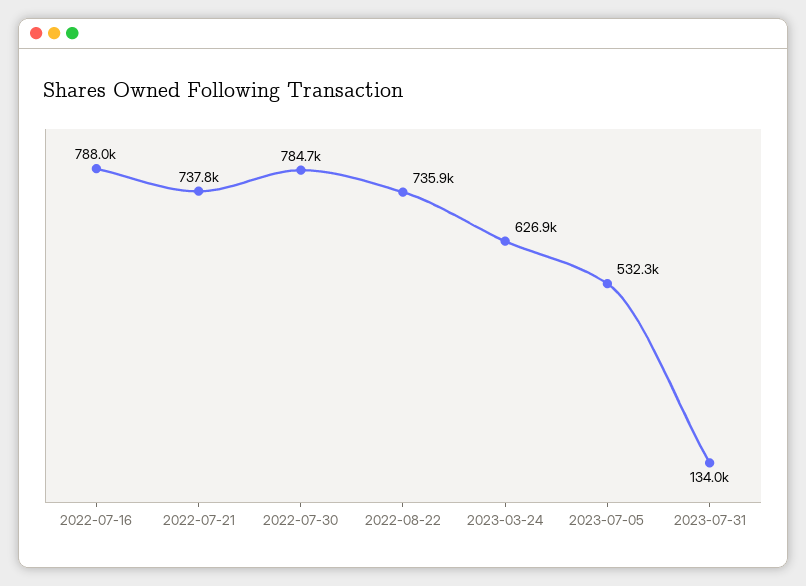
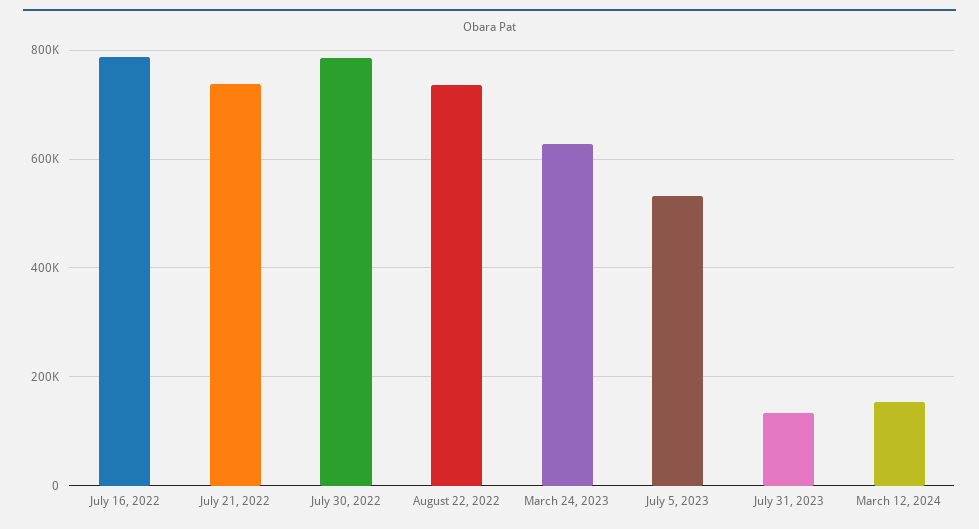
March 12, 2024: none -> 160000

